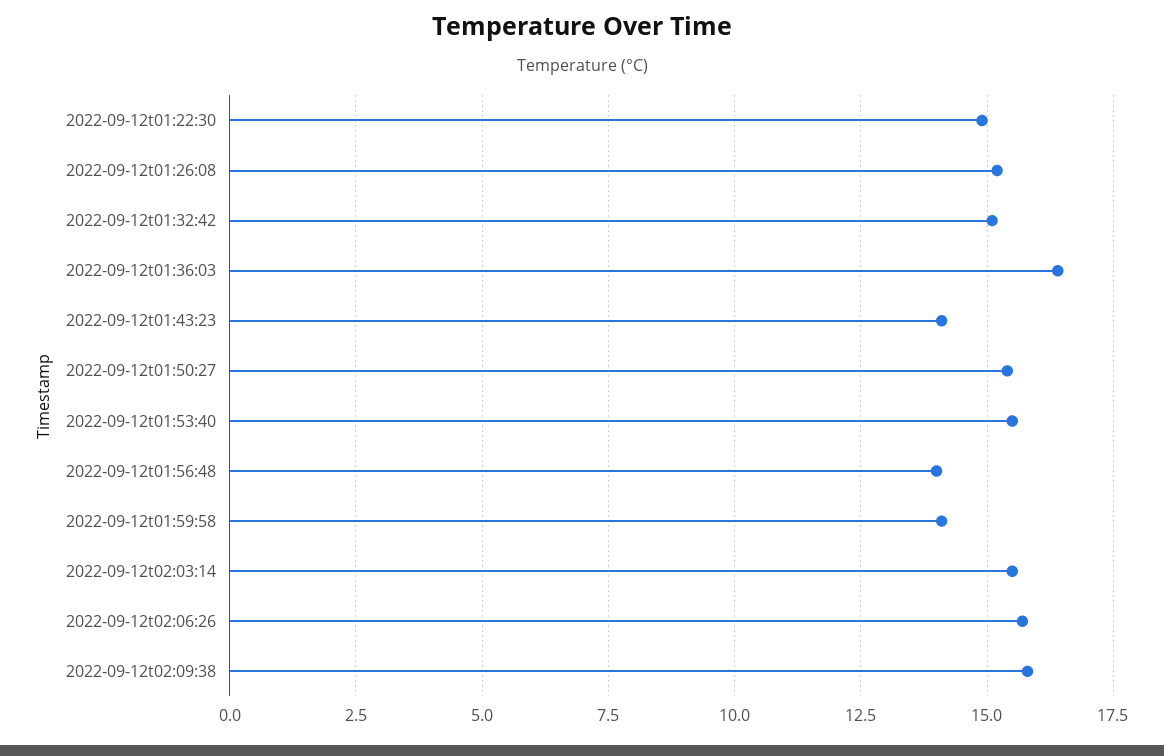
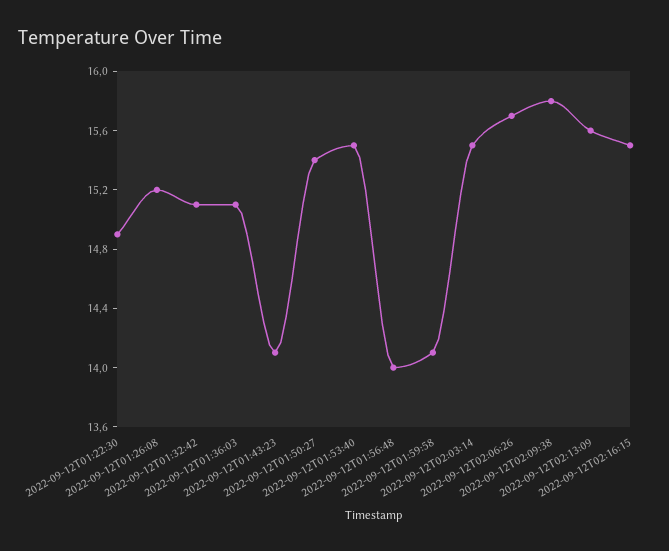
2022-09-12t01:36:03: 16.5 -> 15.1
2022-09-12T02:13:09: none -> 15.6
2022-09-12T02:16:15: none -> 15.5

